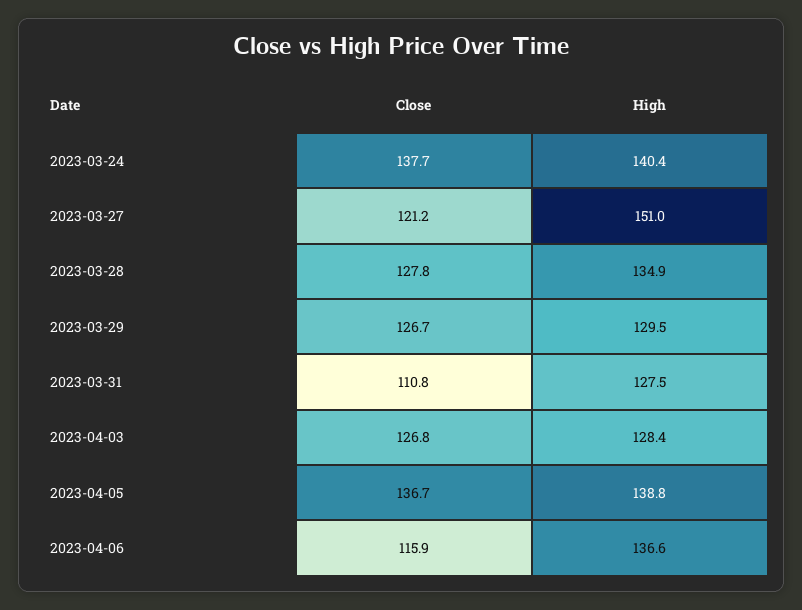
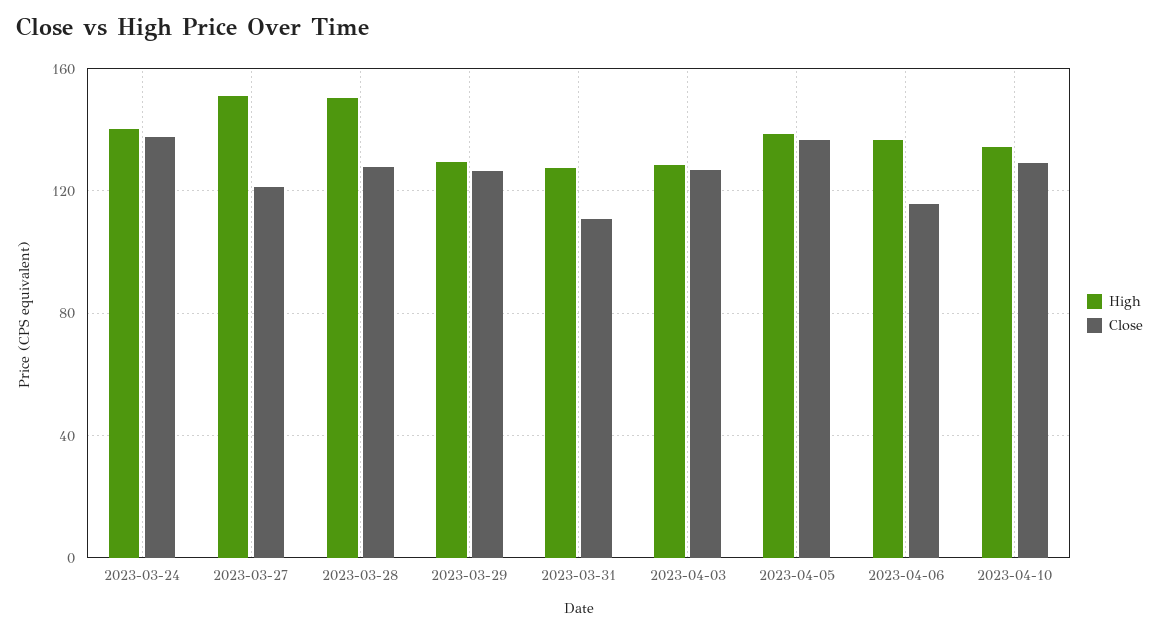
High, 2023-03-28: 134.9 -> 150
High, 2023-04-10: none -> 135
Close, 2023-04-10: none -> 130

